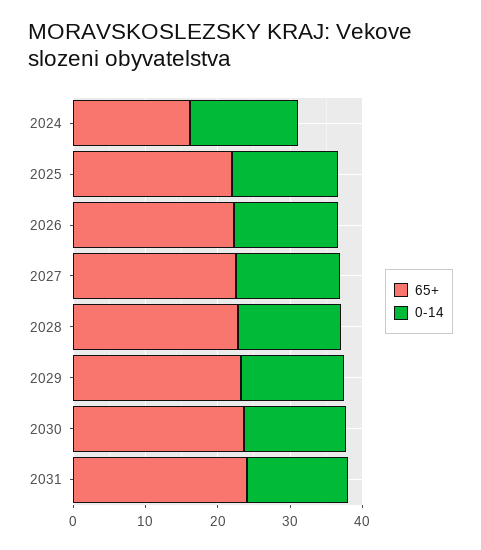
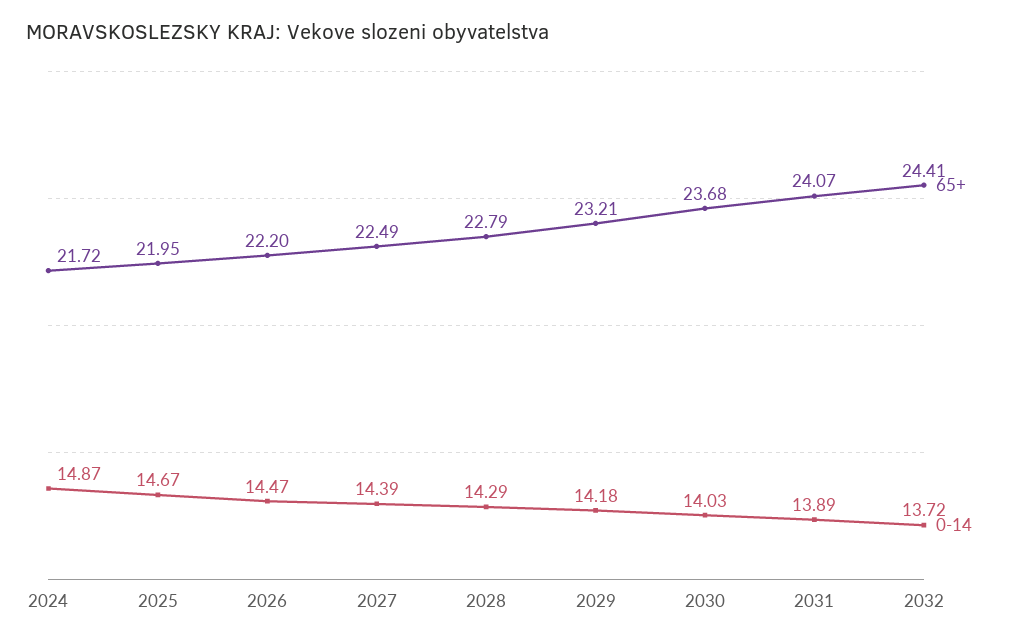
65+, 2024: 16 -> 21.72
65+, 2032: none -> 24.41
0-14, 2032: none -> 13.72

